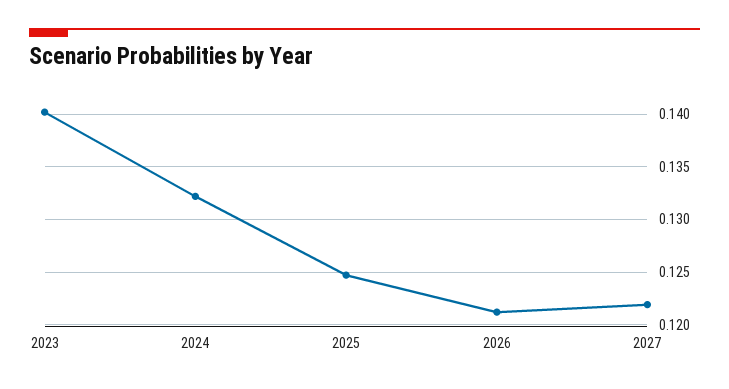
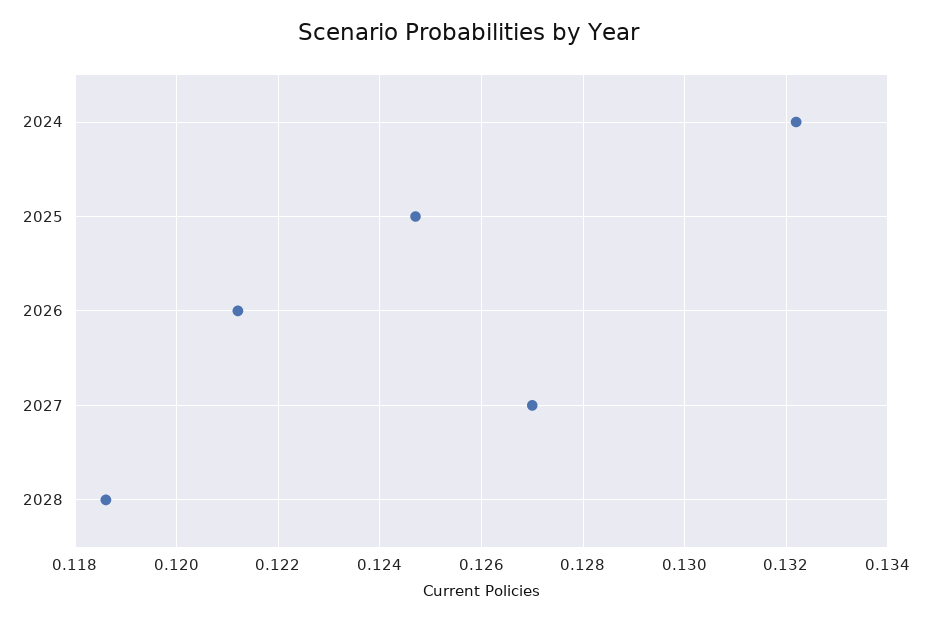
2023: 0.14 -> none
2027: 0.122 -> 0.127
2028: none -> 0.1185

